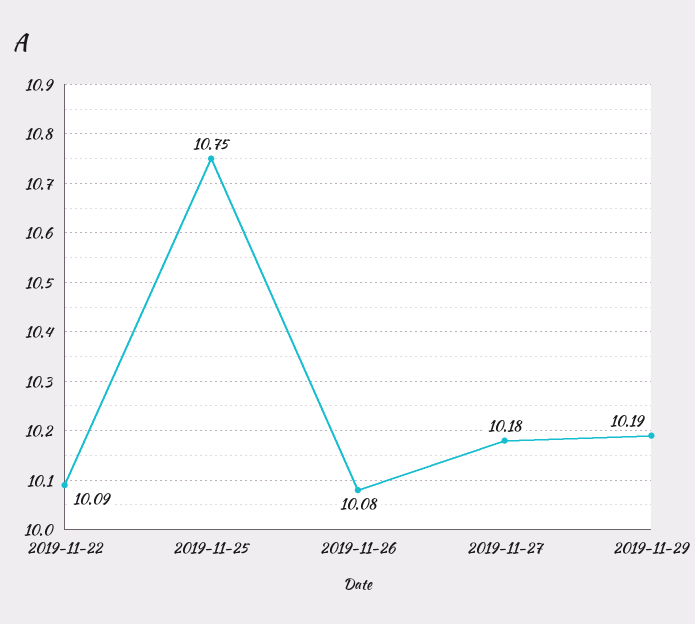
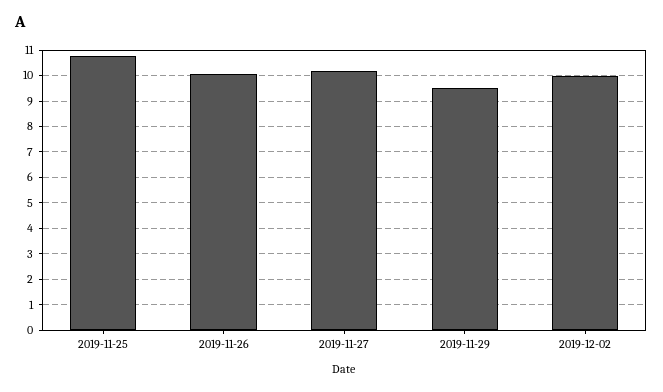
2019-11-22: 10.09 -> none
2019-11-29: 10.19 -> 9.5
2019-12-02: none -> 10

